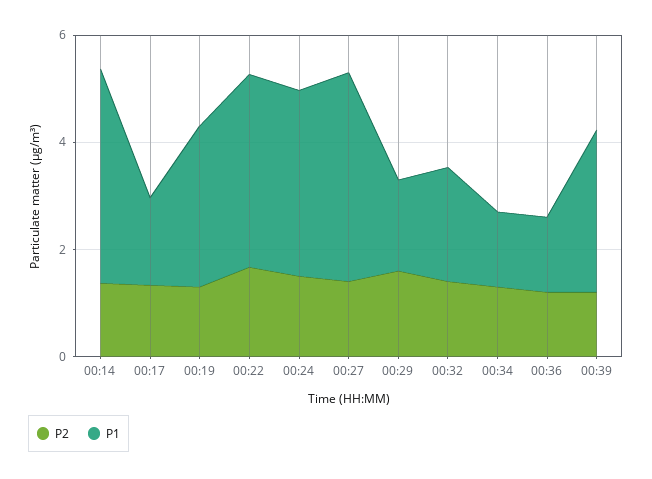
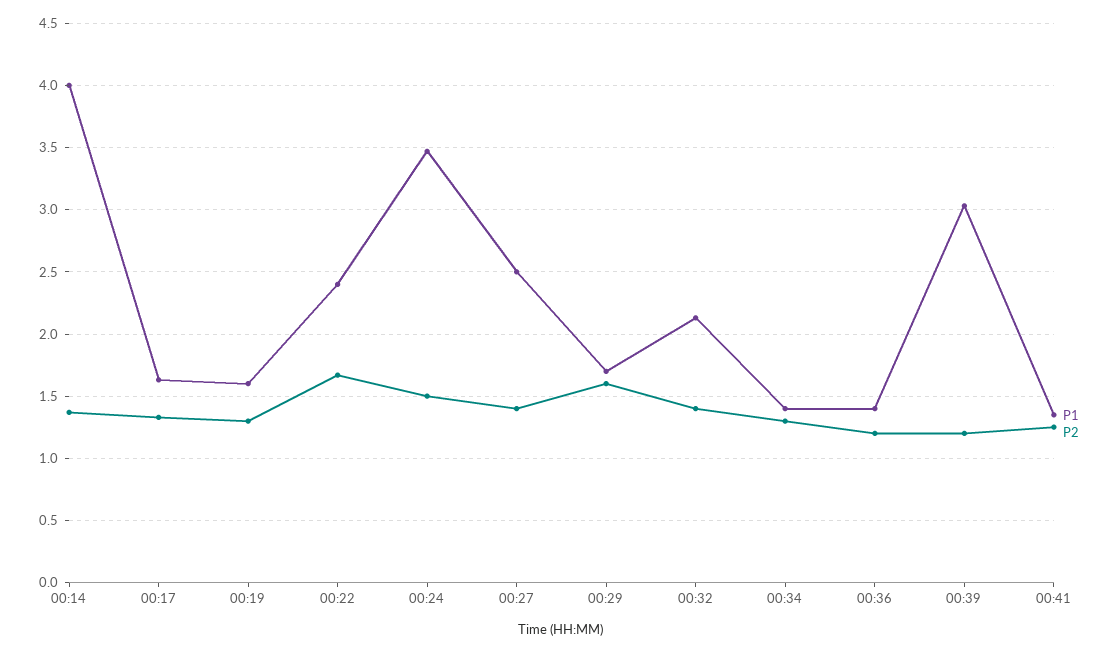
P1, 00:19: 3 -> 1.6
P1, 00:22: 3.5 -> 2.4
P1, 00:27: 4 -> 2.5
P1, 00:41: none -> 1.35
P2, 00:41: none -> 1.25

